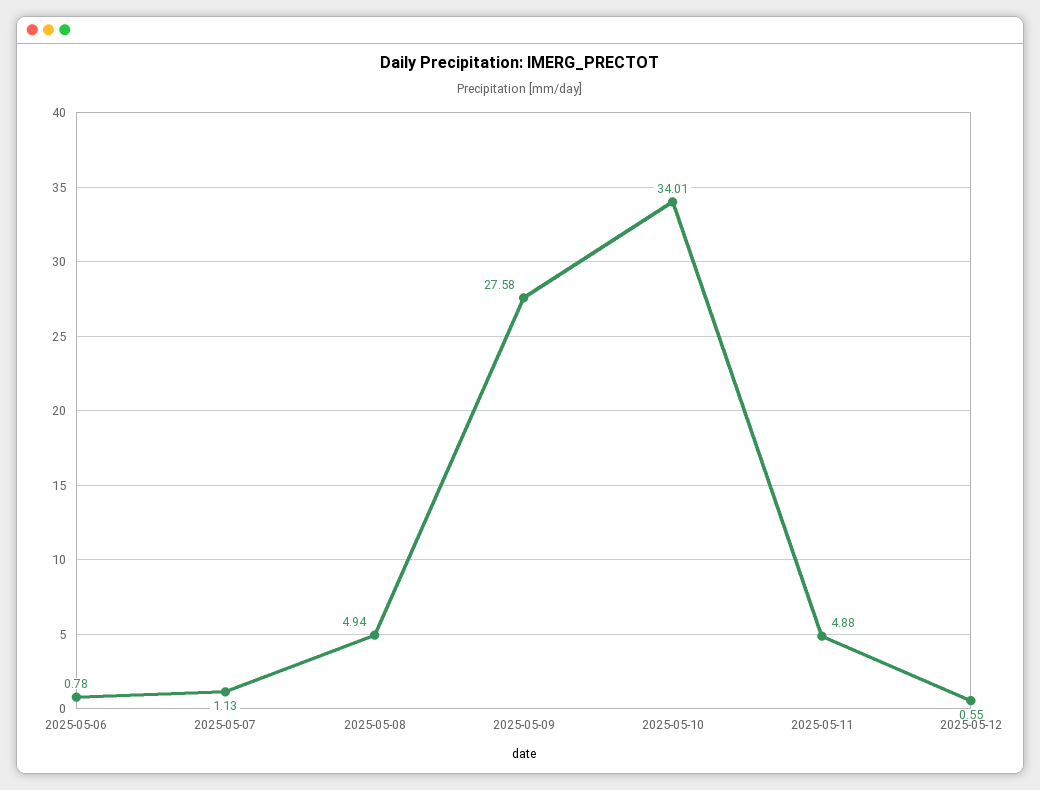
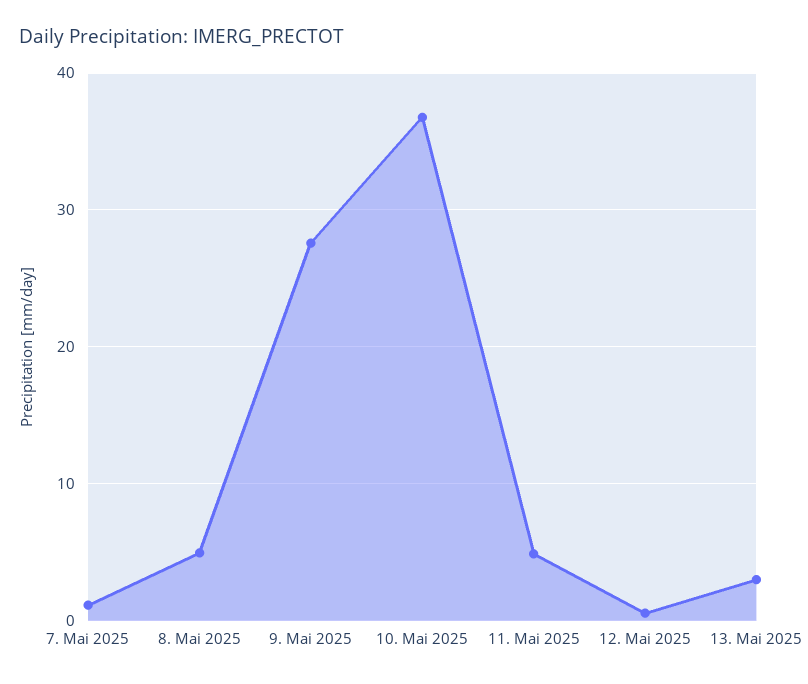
2025-05-06: 0.78 -> none
2025-05-10: 34.01 -> 37
13. Mai 2025: none -> 3

